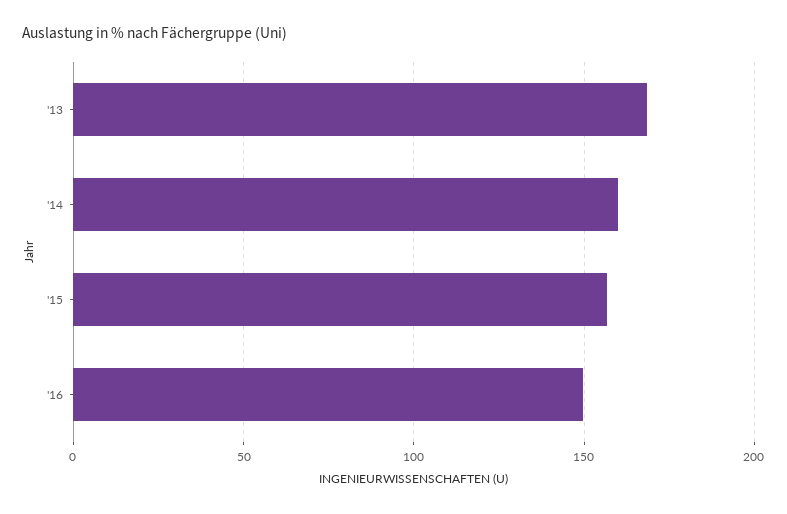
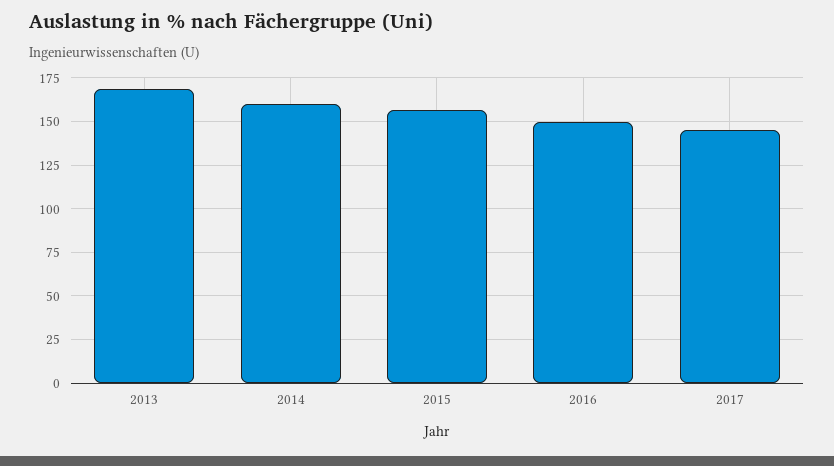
2017: none -> 145

